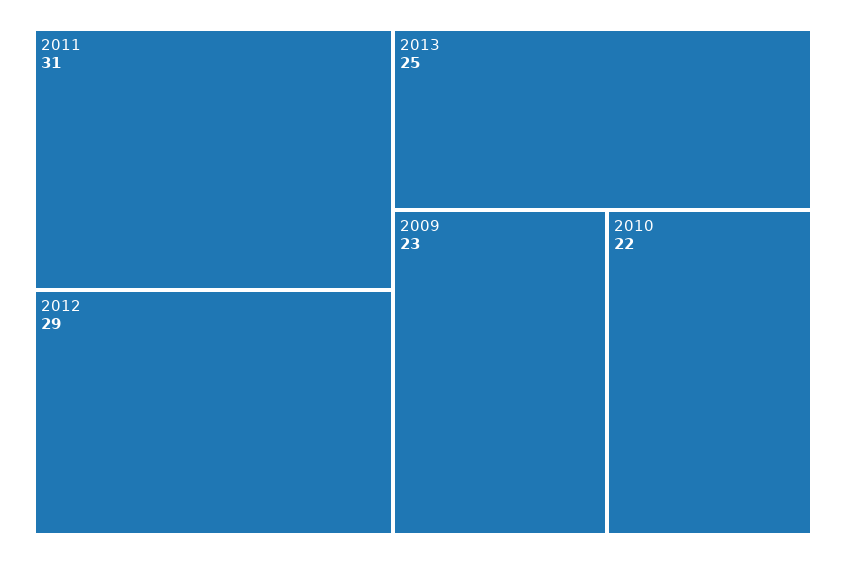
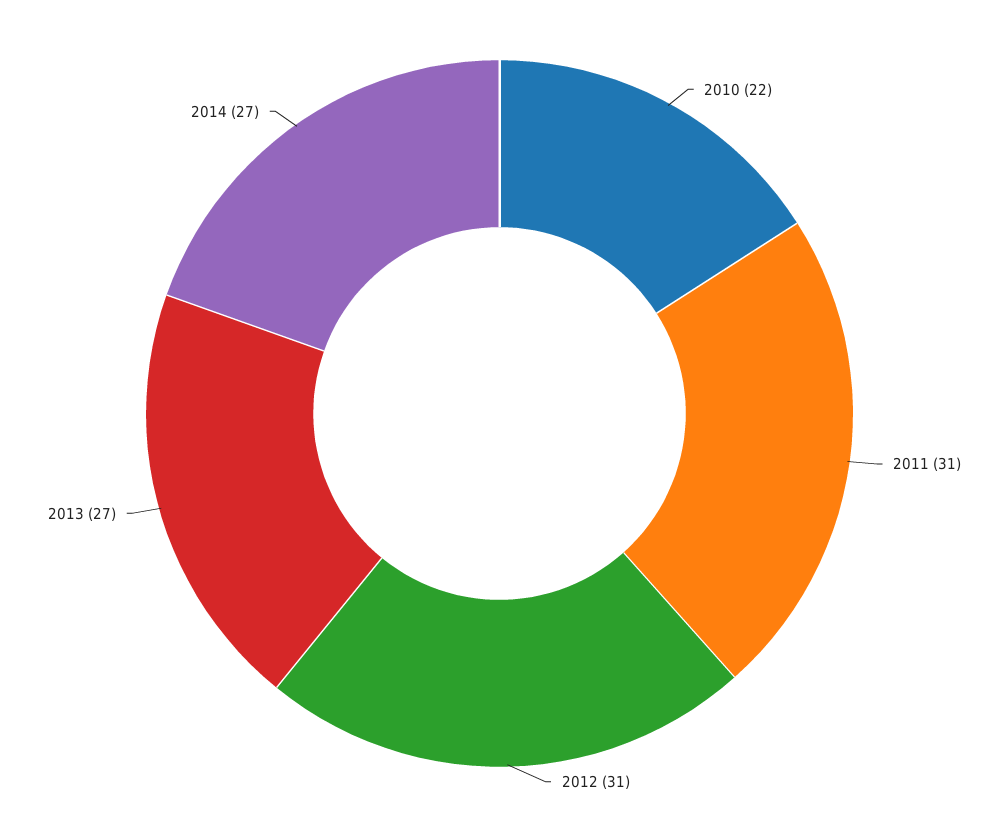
2012: 29 -> 31
2013: 25 -> 27
2009: 23 -> none
2014: none -> 27

